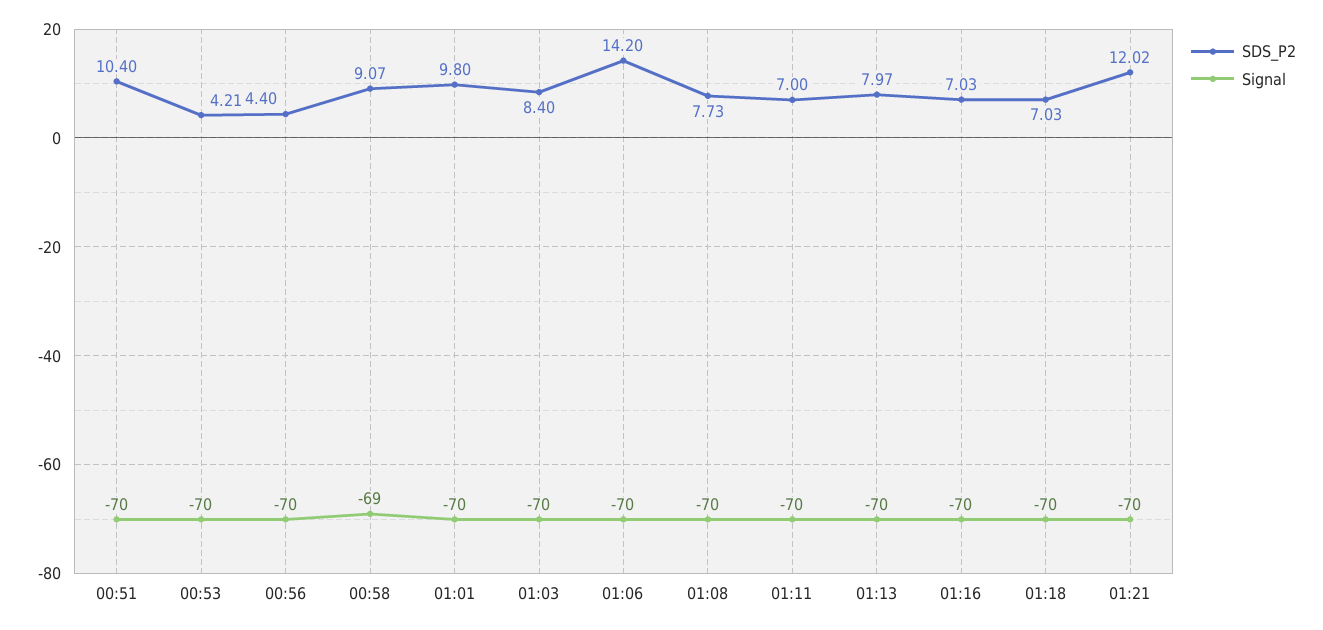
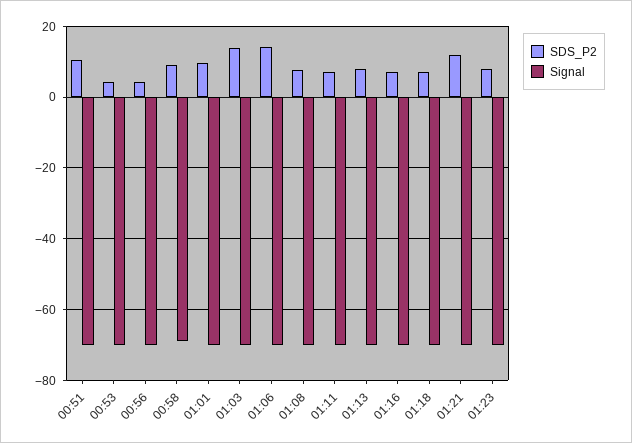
SDS_P2, 01:03: 8.4 -> 14
SDS_P2, 01:23: none -> 8
Signal, 01:23: none -> -70

